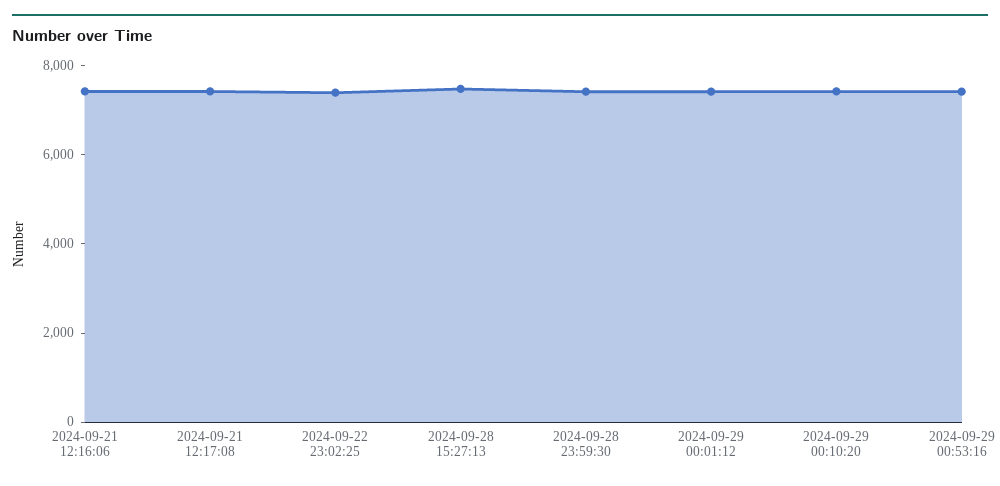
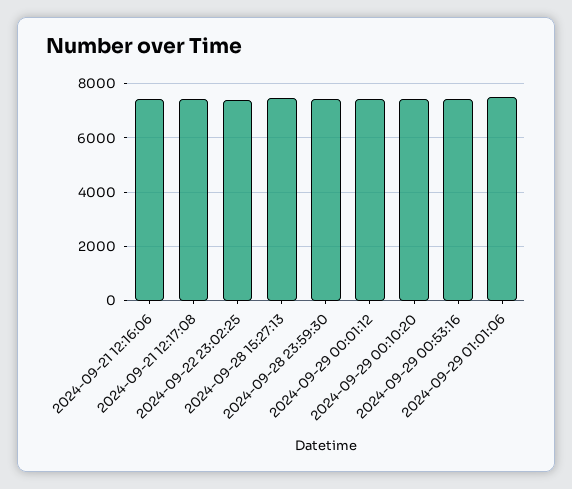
2024-09-29 01:01:06: none -> 7500

